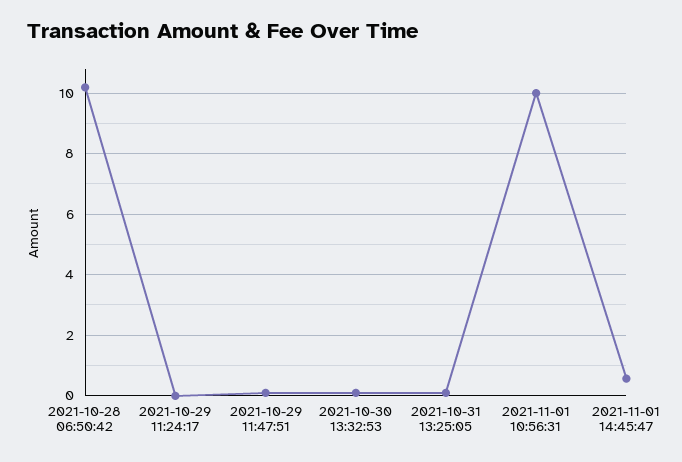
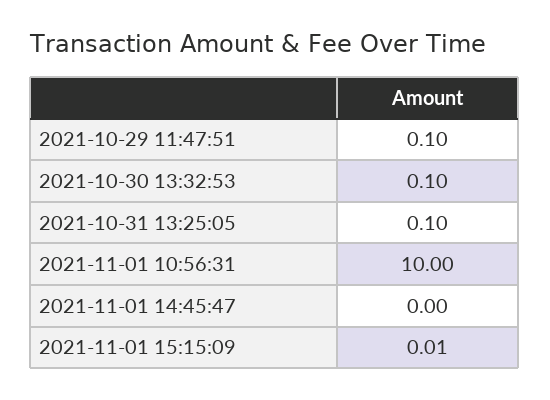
2021-10-28 06:50:42: 10.2 -> none
2021-10-29 11:24:17: 0 -> none
2021-11-01 14:45:47: 0.6 -> 0
2021-11-01 15:15:09: none -> 0.01

